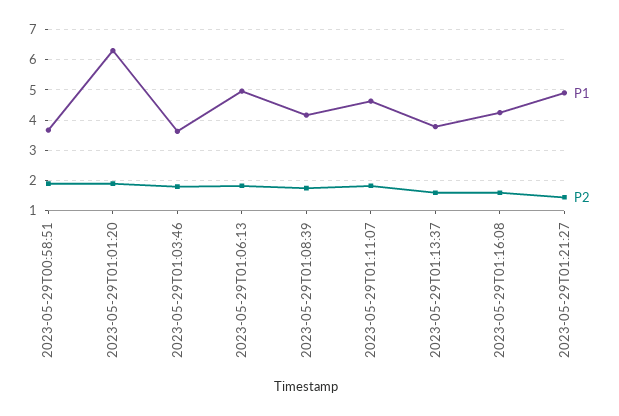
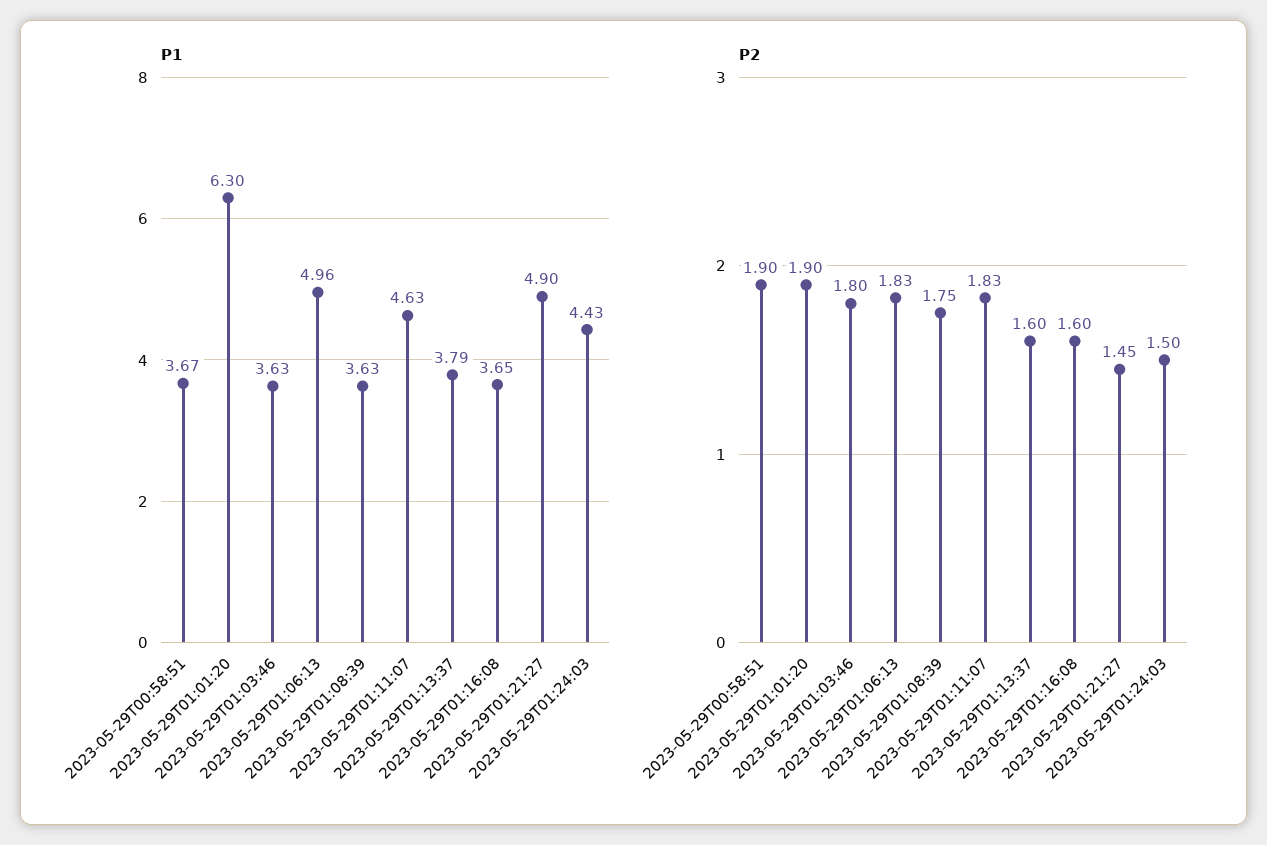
P1, 2023-05-29T01:08:39: 4.2 -> 3.63
P1, 2023-05-29T01:16:08: 4.2 -> 3.65
P1, 2023-05-29T01:24:03: none -> 4.43
P2, 2023-05-29T01:24:03: none -> 1.5

